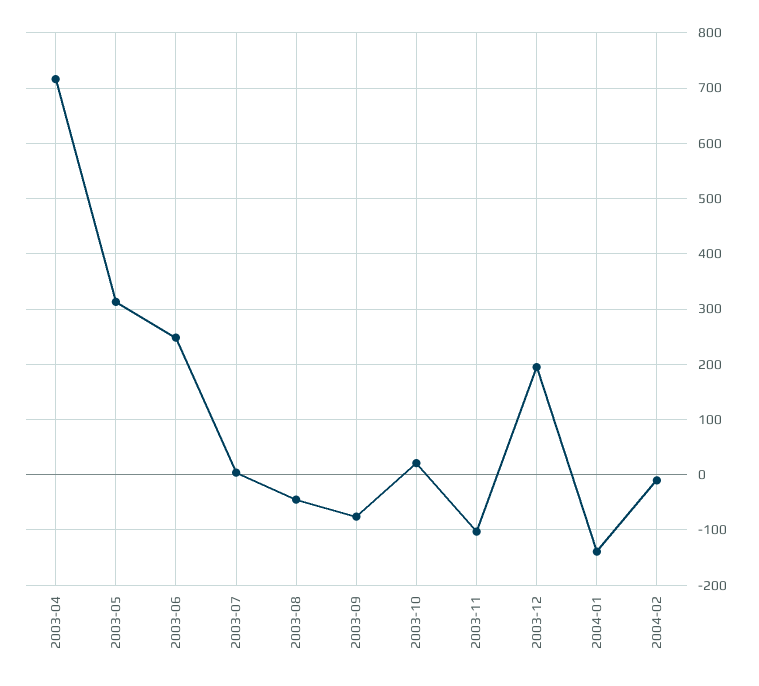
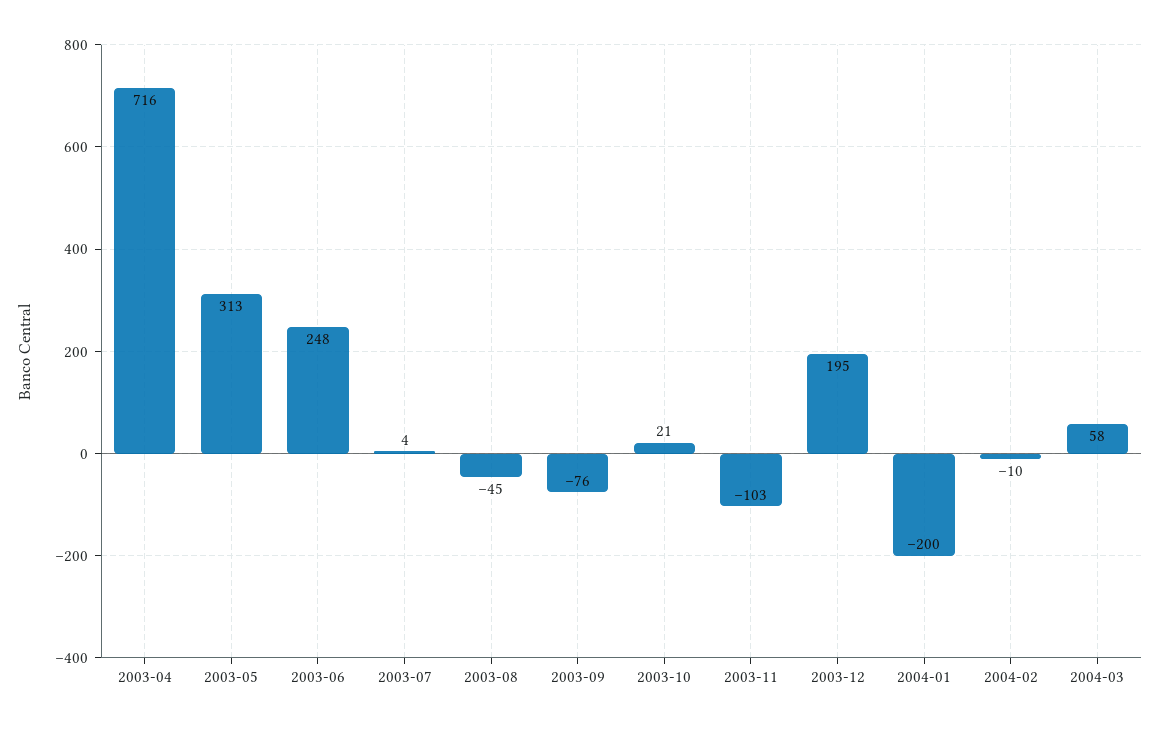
2004-01: -140 -> -200
2004-03: none -> 58

